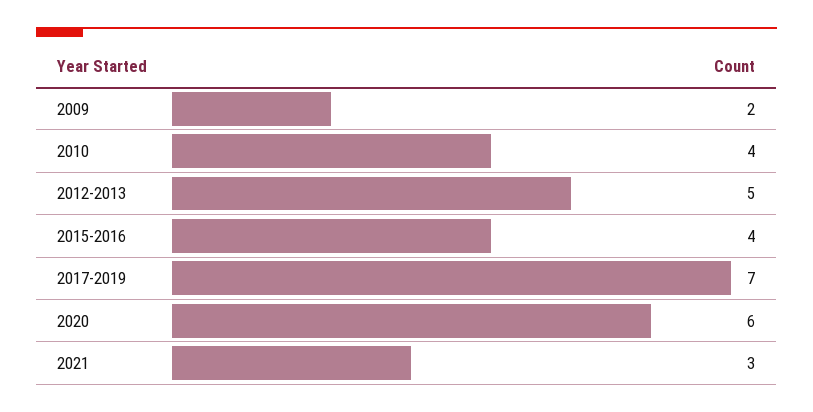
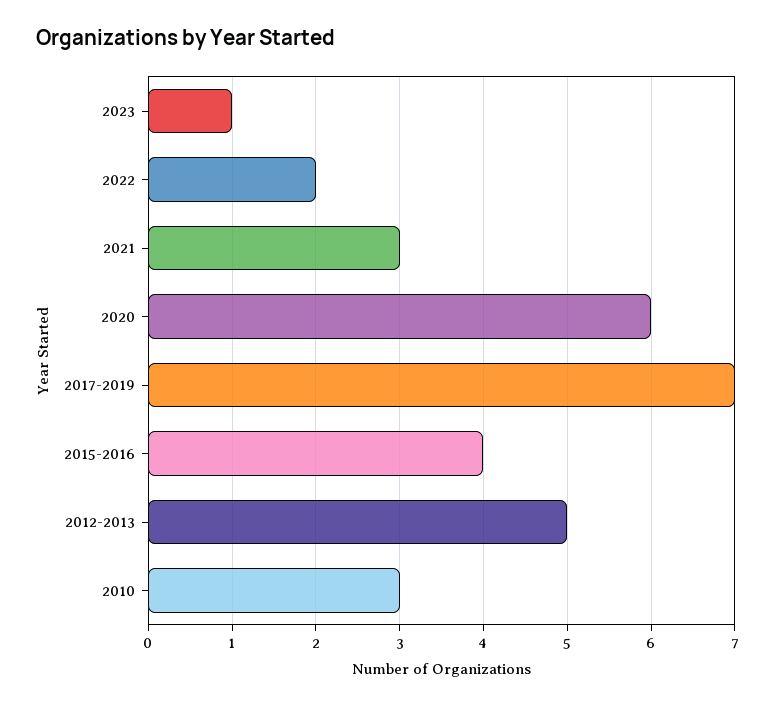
2009: 2 -> none
2010: 4 -> 3
2023: none -> 1
2022: none -> 2

